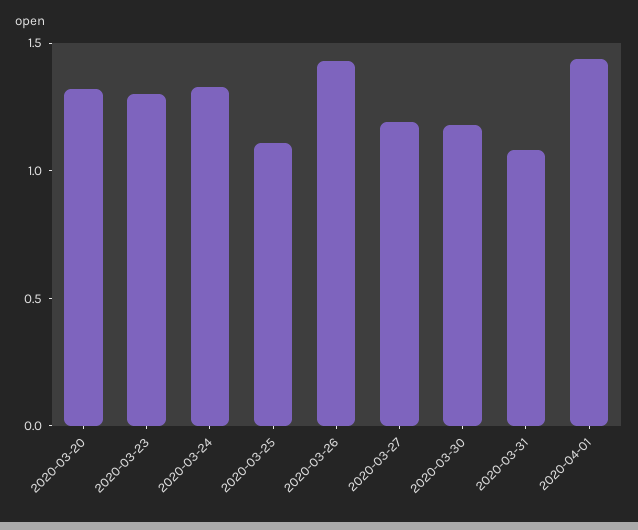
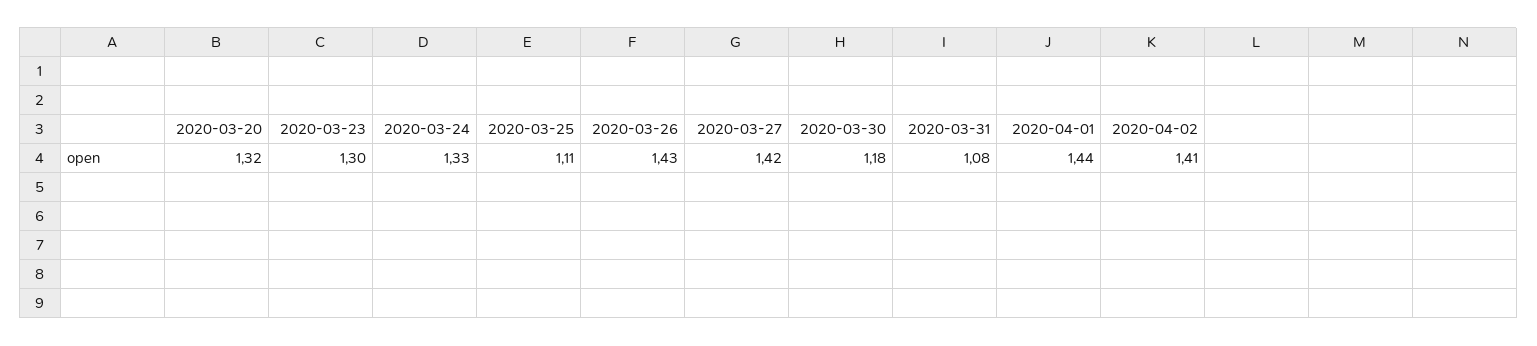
2020-03-27: 1.2 -> 1.42
2020-04-02: none -> 1.41

